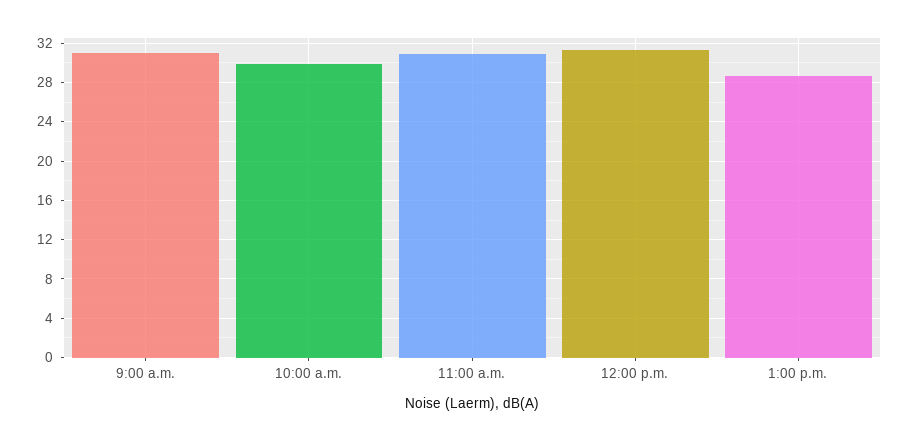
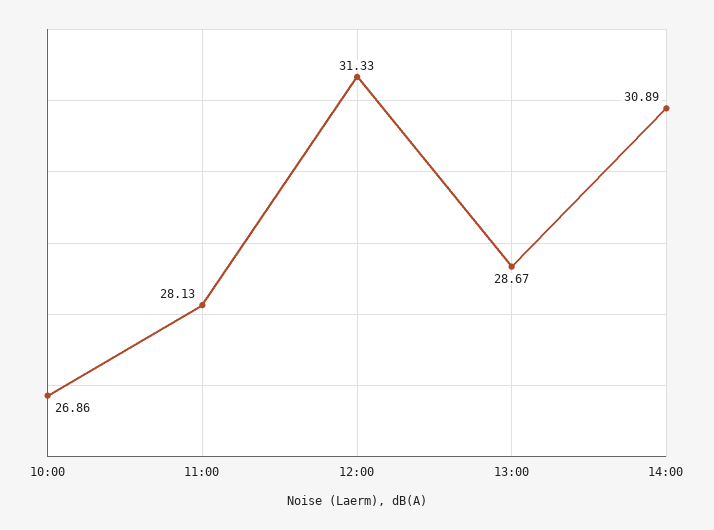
9:00 a.m.: 31 -> none
10:00 a.m.: 30 -> 26.86
11:00 a.m.: 31 -> 28.13
14:00: none -> 30.89

